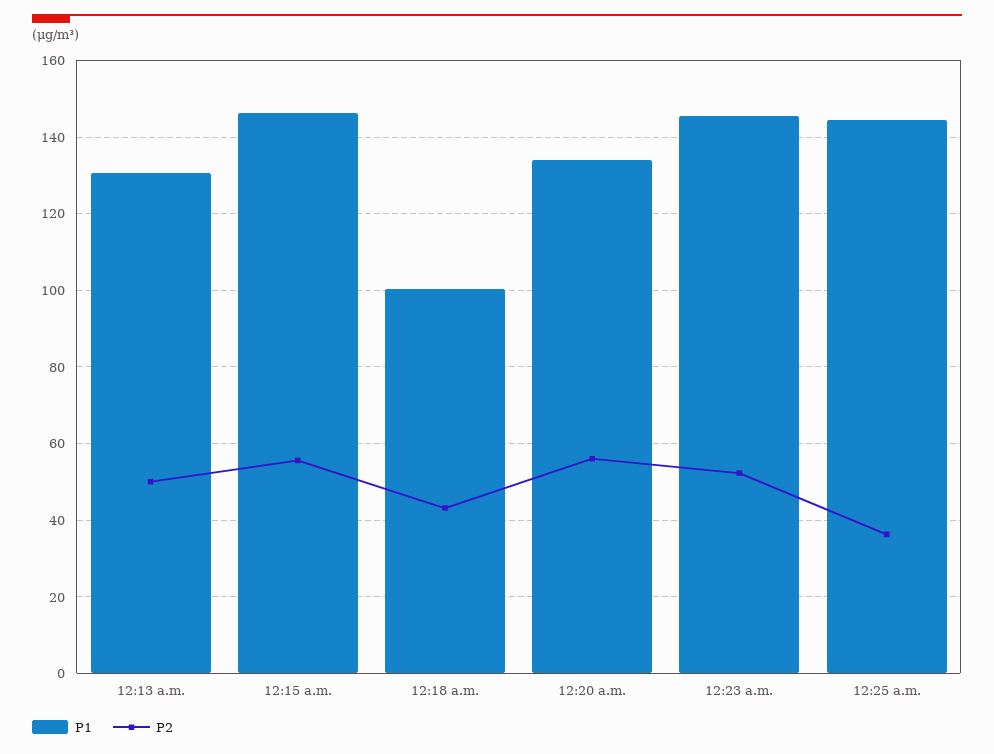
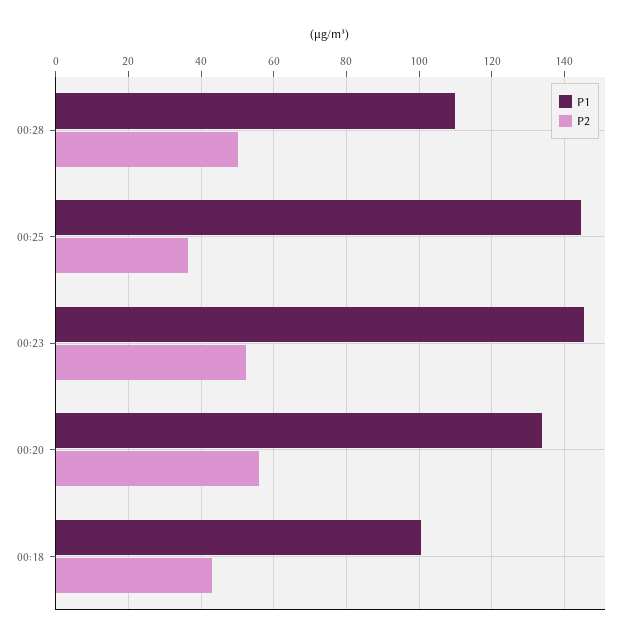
P1, 12:13 a.m.: 130 -> none
P2, 12:13 a.m.: 50 -> none
P1, 12:15 a.m.: 146 -> none
P2, 12:15 a.m.: 56 -> none
P1, 00:28: none -> 110
P2, 00:28: none -> 50

